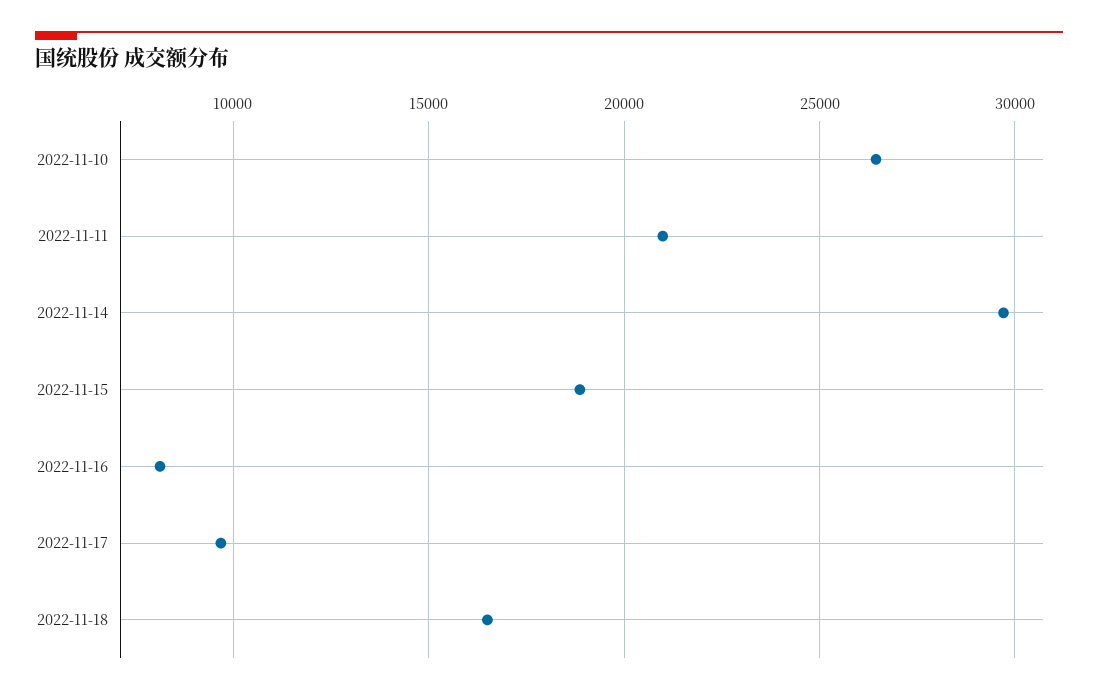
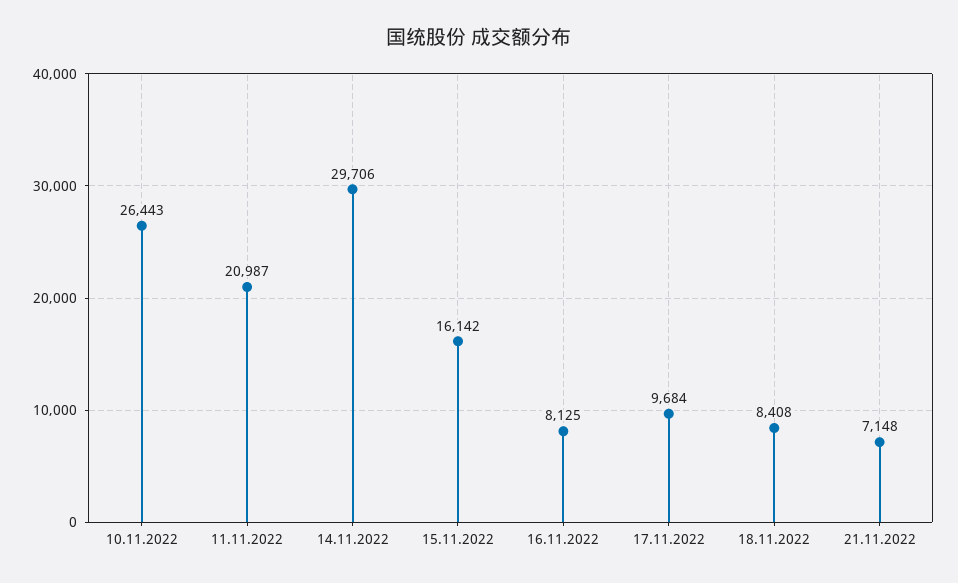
2022-11-15: 19000 -> 16142
2022-11-18: 16500 -> 8408
21.11.2022: none -> 7148

